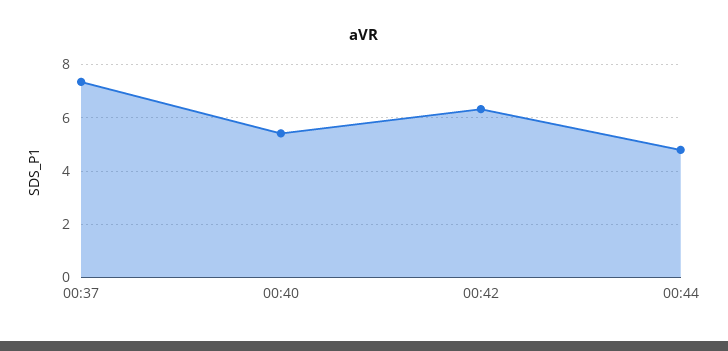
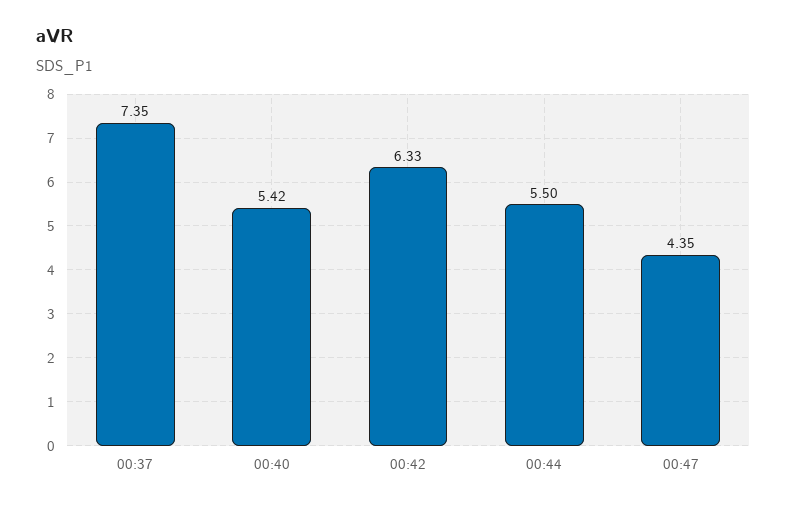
00:44: 4.75 -> 5.5
00:47: none -> 4.35

